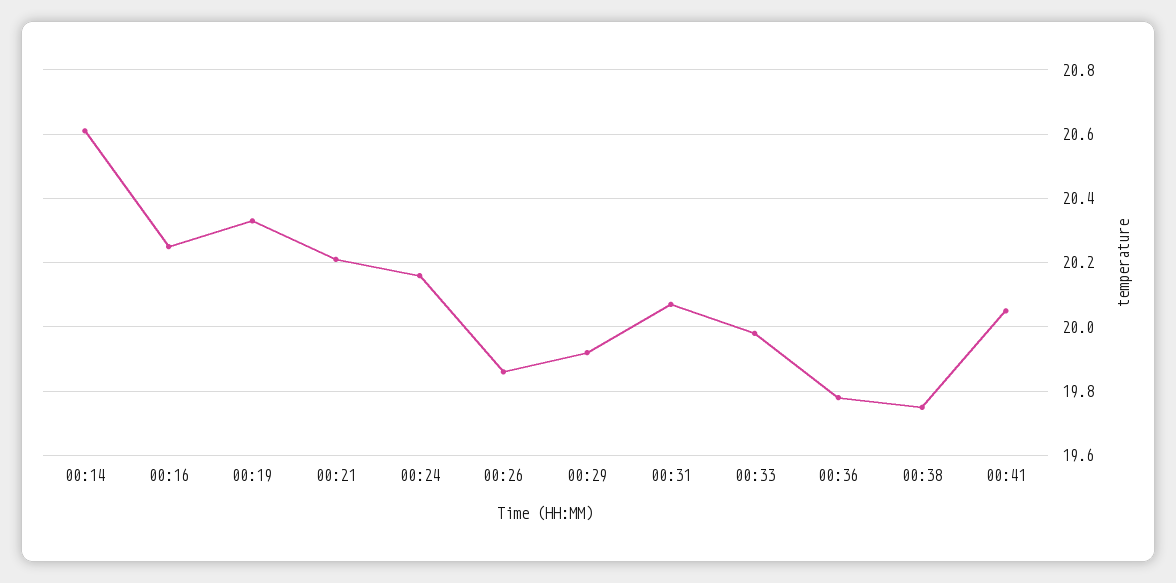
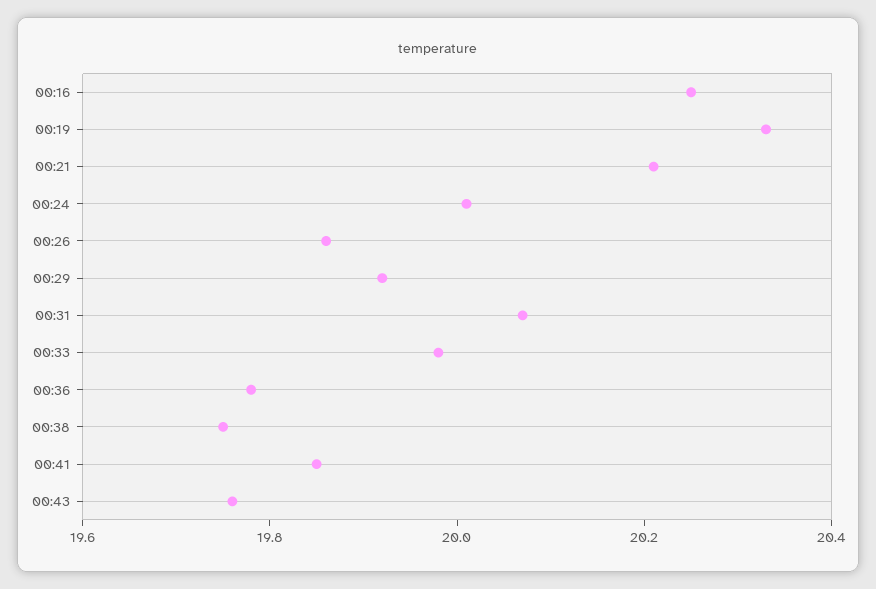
00:14: 20.6 -> none
00:24: 20.15 -> 20
00:41: 20.05 -> 19.85
00:43: none -> 19.75

